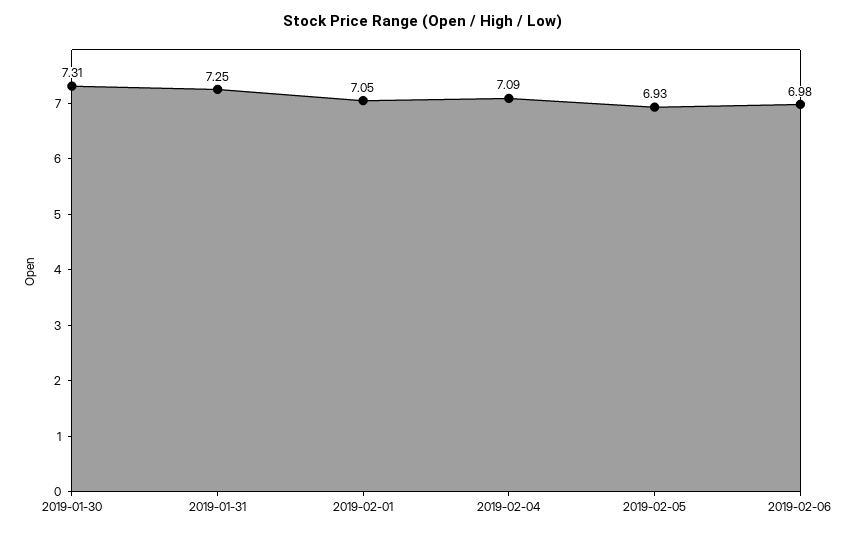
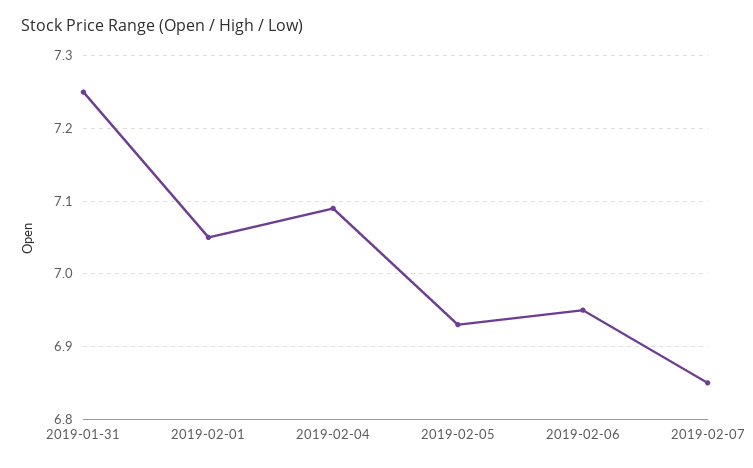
2019-01-30: 7.31 -> none
2019-02-06: 6.98 -> 6.95
2019-02-07: none -> 6.85

